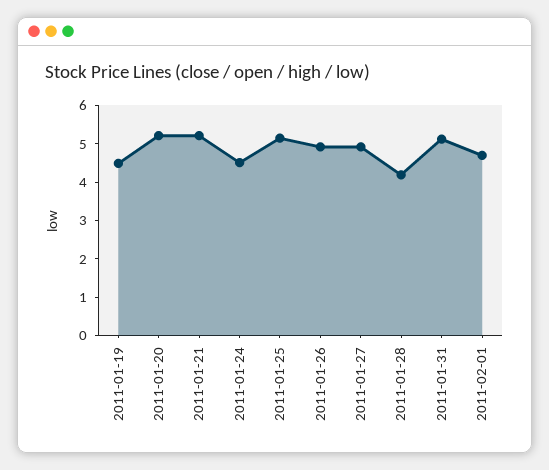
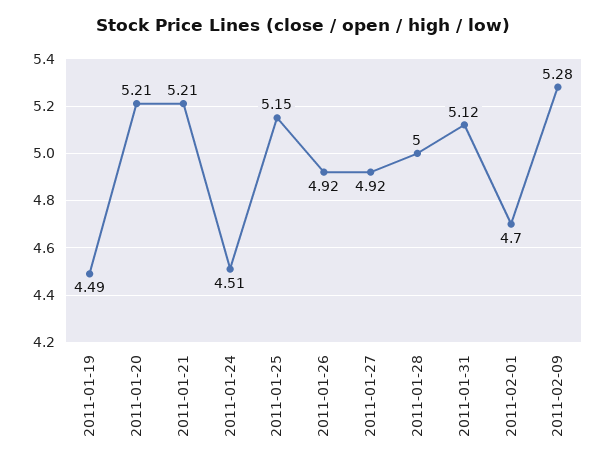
2011-01-28: 4.25 -> 5
2011-02-09: none -> 5.28

